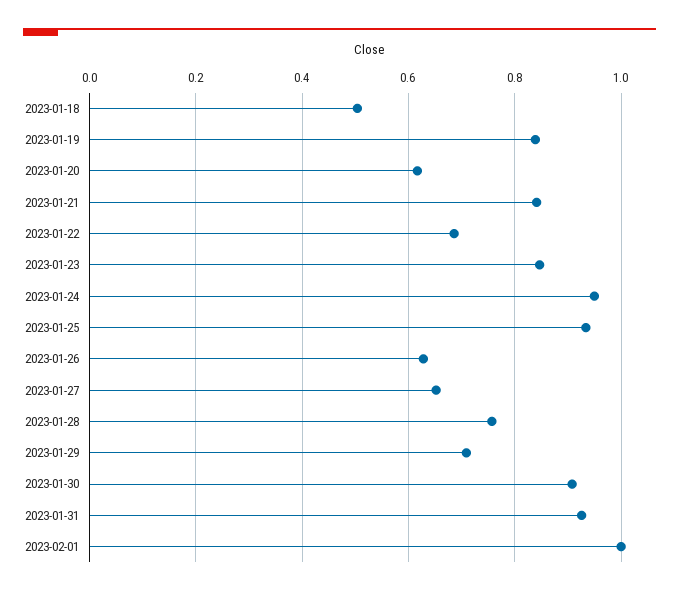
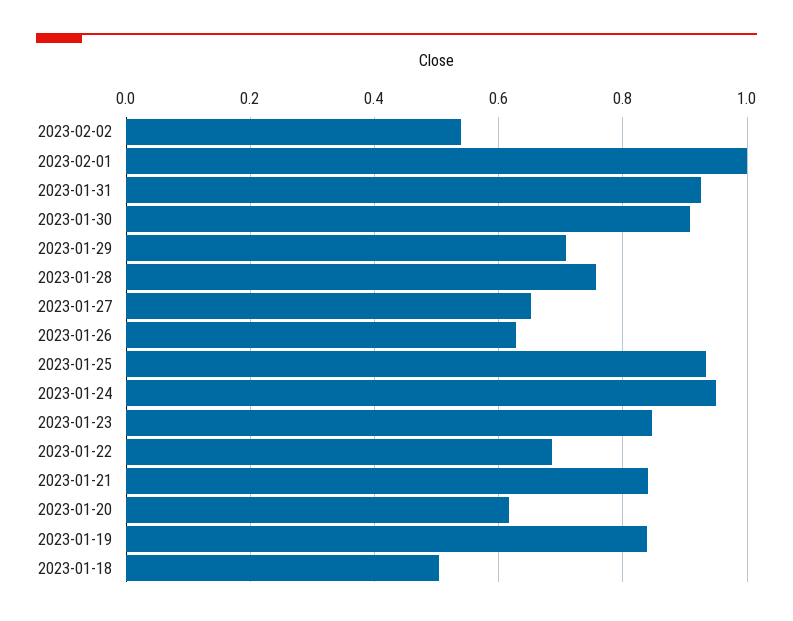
2023-02-02: none -> 0.54

